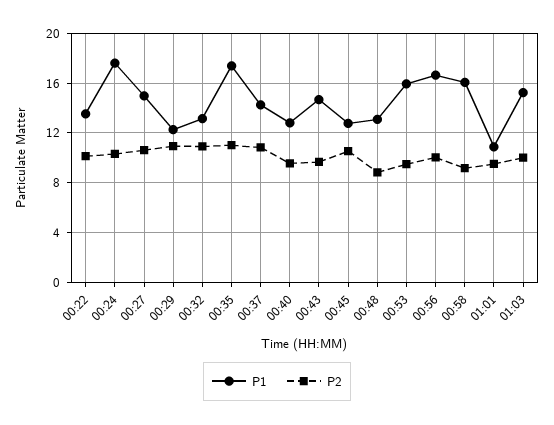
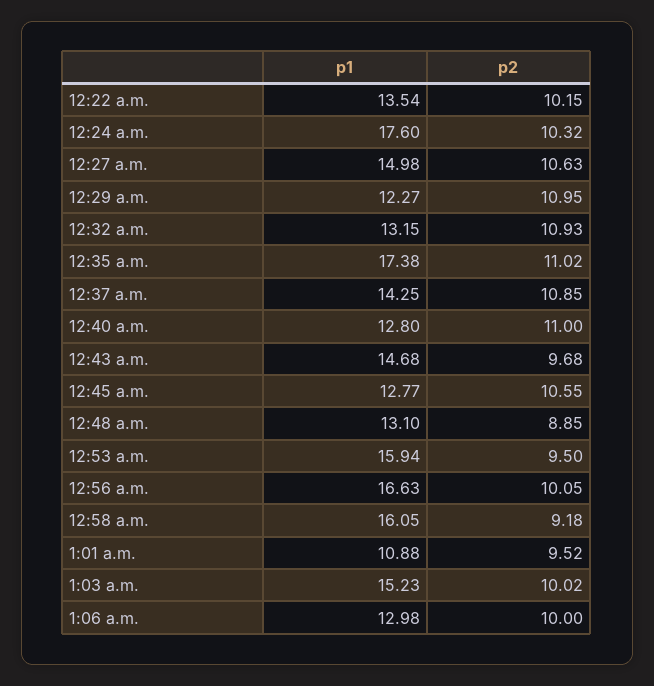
P2, 00:40: 9.5 -> 11
P1, 1:06 a.m.: none -> 12.98
P2, 1:06 a.m.: none -> 10

